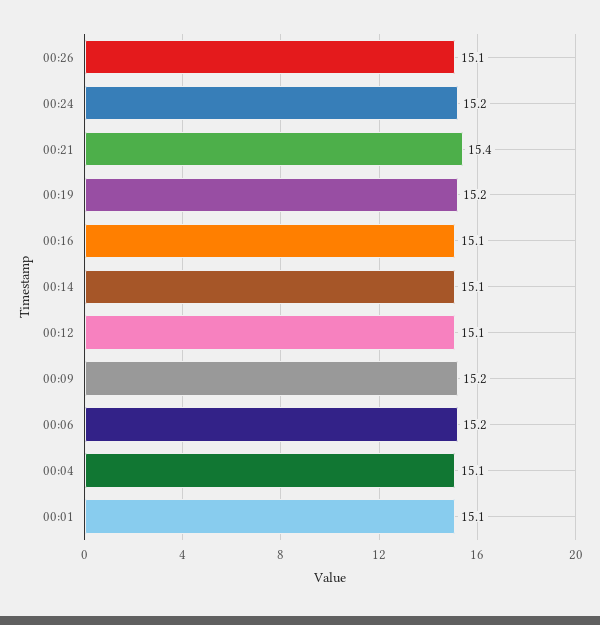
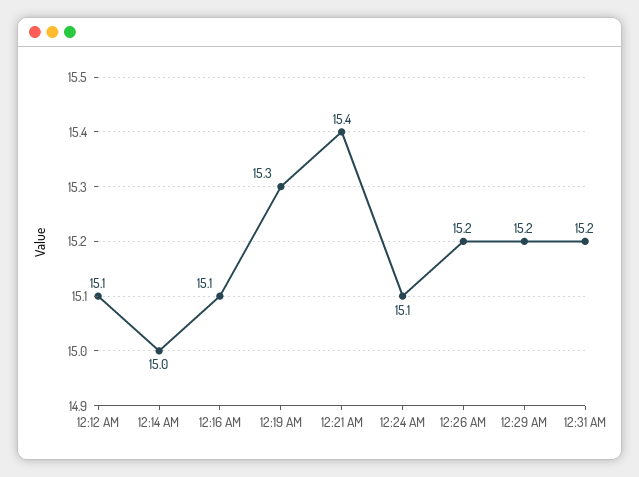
00:26: 15.1 -> 15.2
00:24: 15.2 -> 15.1
00:19: 15.2 -> 15.3
00:14: 15.1 -> 15
00:09: 15.2 -> none
00:06: 15.2 -> none
00:04: 15.1 -> none
00:01: 15.1 -> none
12:29 AM: none -> 15.2
12:31 AM: none -> 15.2

